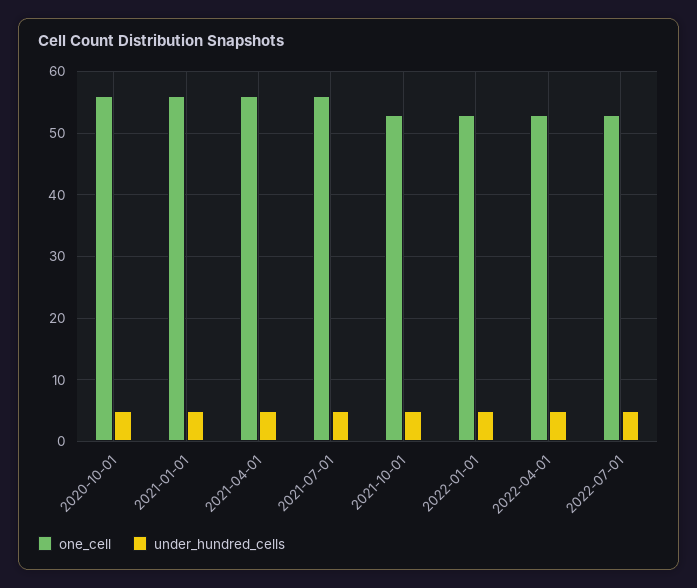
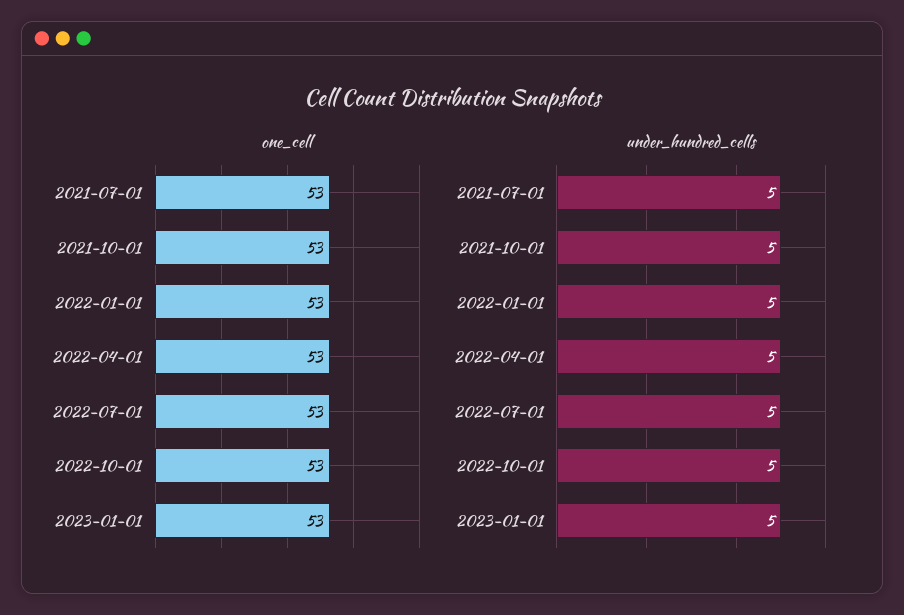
one_cell, 2020-10-01: 56 -> none
under_hundred_cells, 2020-10-01: 5 -> none
one_cell, 2021-01-01: 56 -> none
under_hundred_cells, 2021-01-01: 5 -> none
one_cell, 2021-04-01: 56 -> none
under_hundred_cells, 2021-04-01: 5 -> none
one_cell, 2021-07-01: 56 -> 53
one_cell, 2022-10-01: none -> 53
one_cell, 2023-01-01: none -> 53
under_hundred_cells, 2022-10-01: none -> 5
under_hundred_cells, 2023-01-01: none -> 5

